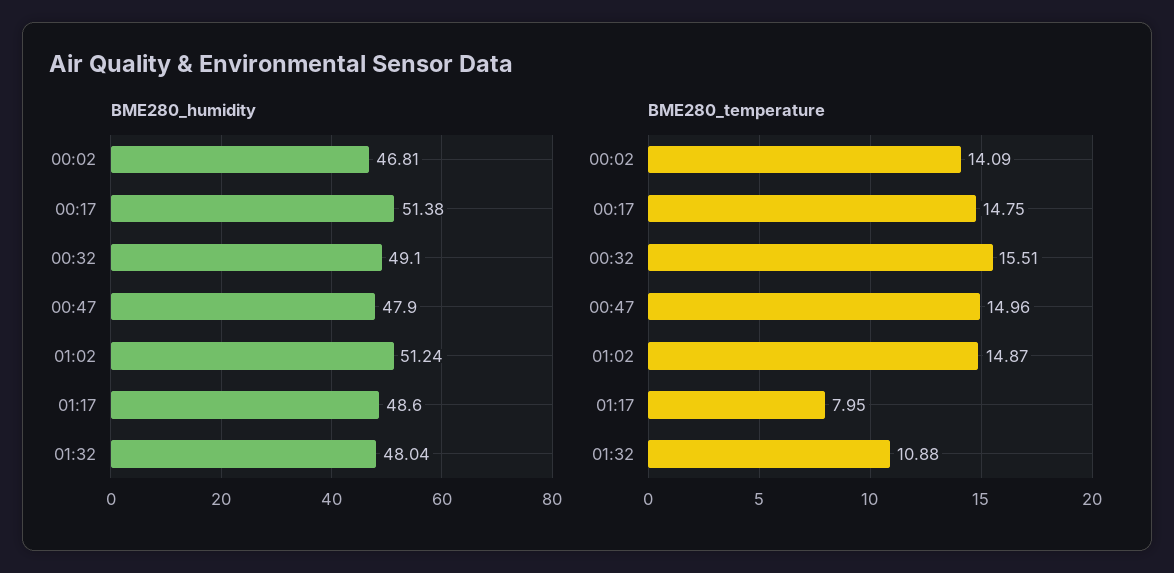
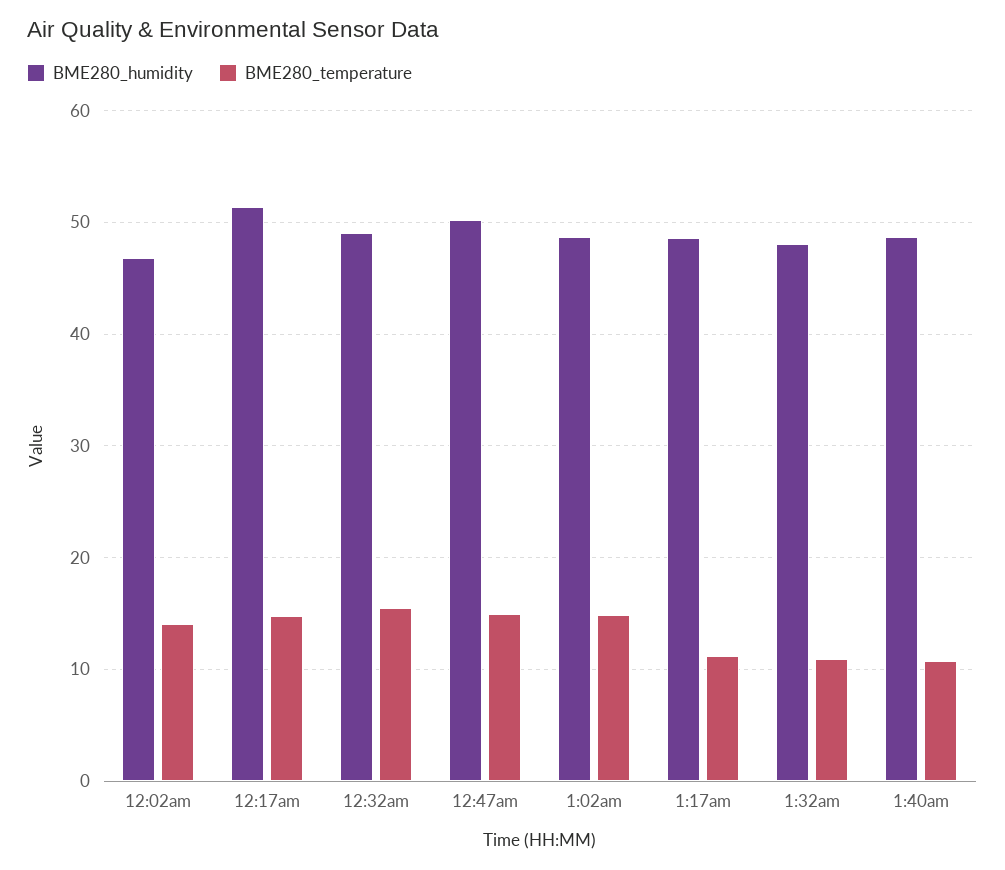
BME280_humidity, 00:47: 47.9 -> 50
BME280_humidity, 01:02: 51.24 -> 49
BME280_temperature, 01:17: 7.95 -> 11
BME280_humidity, 1:40am: none -> 49
BME280_temperature, 1:40am: none -> 11

